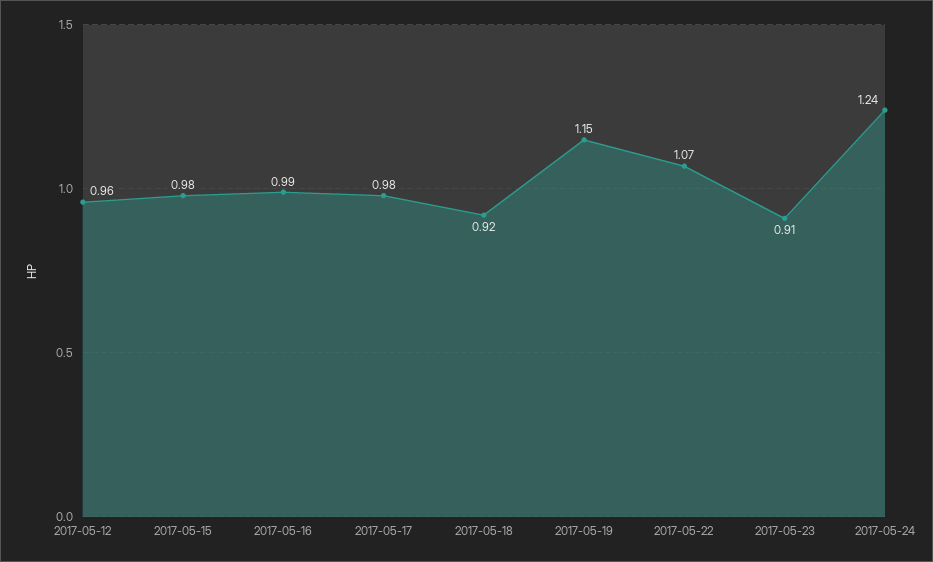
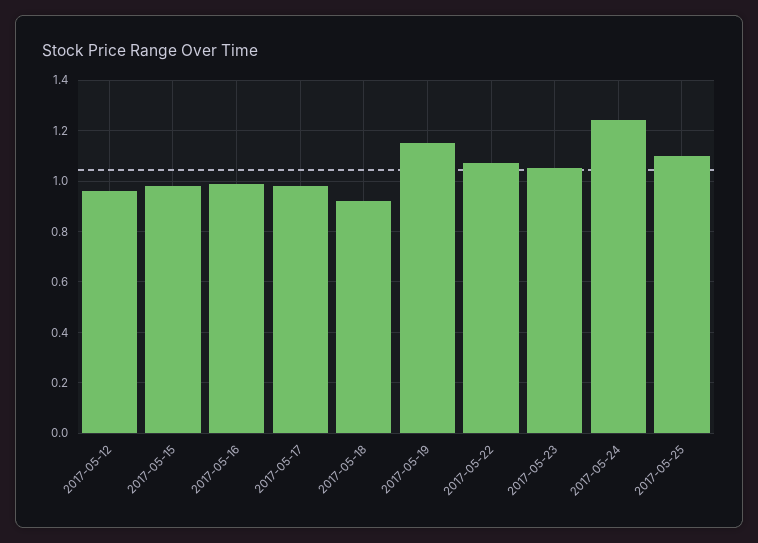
2017-05-23: 0.91 -> 1.05
2017-05-25: none -> 1.1

